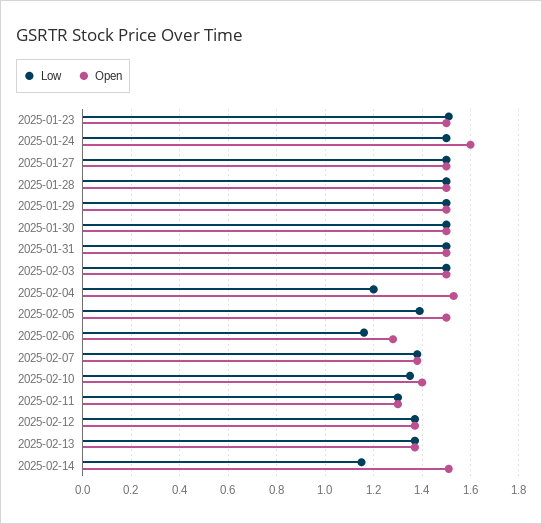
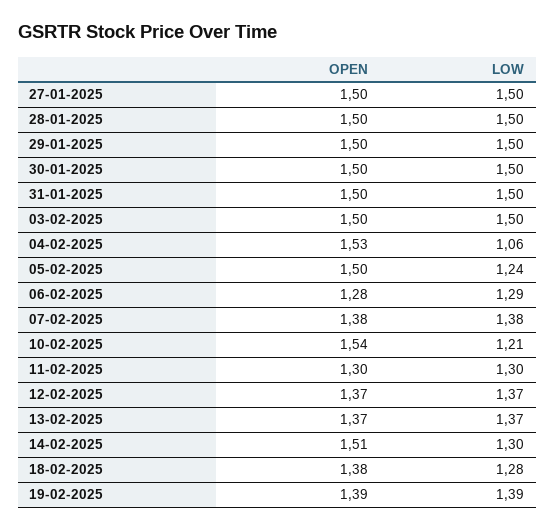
Low, 2025-01-23: 1.5 -> none
Open, 2025-01-23: 1.5 -> none
Low, 2025-01-24: 1.5 -> none
Open, 2025-01-24: 1.6 -> none
Low, 2025-02-04: 1.2 -> 1.06
Low, 2025-02-05: 1.4 -> 1.24
Low, 2025-02-06: 1.15 -> 1.29
Low, 2025-02-10: 1.35 -> 1.21
Open, 2025-02-10: 1.4 -> 1.54
Low, 2025-02-14: 1.15 -> 1.3
Open, 18-02-2025: none -> 1.38
Low, 18-02-2025: none -> 1.28
Open, 19-02-2025: none -> 1.39
Low, 19-02-2025: none -> 1.39

